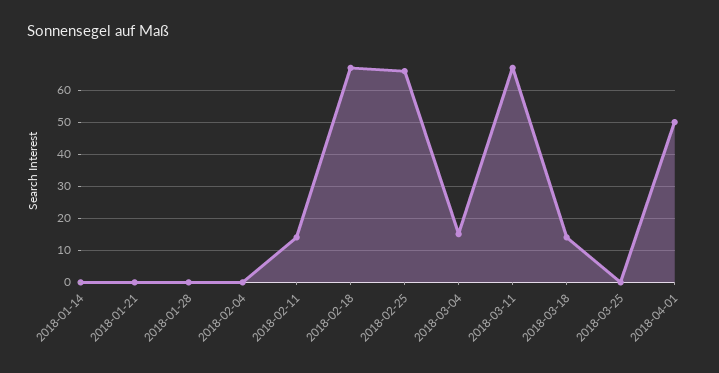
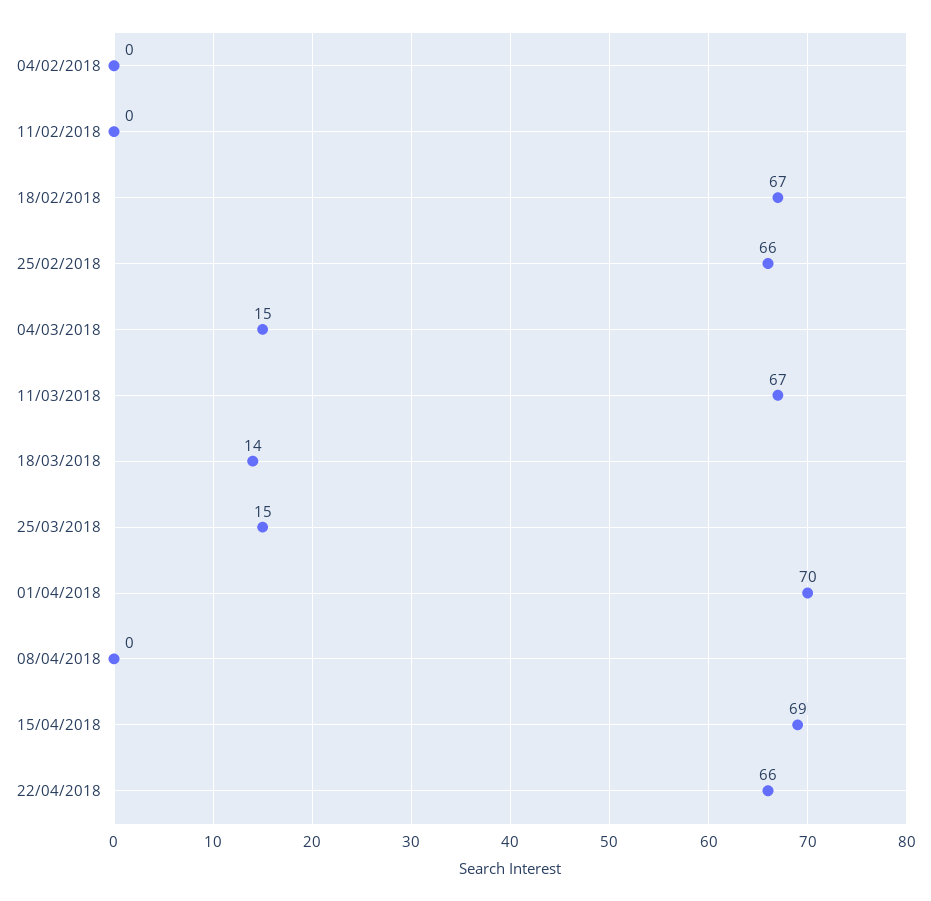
2018-01-14: 0 -> none
2018-01-21: 0 -> none
2018-01-28: 0 -> none
2018-02-11: 15 -> 0
2018-03-25: 0 -> 15
2018-04-01: 50 -> 70
08/04/2018: none -> 0
15/04/2018: none -> 69
22/04/2018: none -> 66

